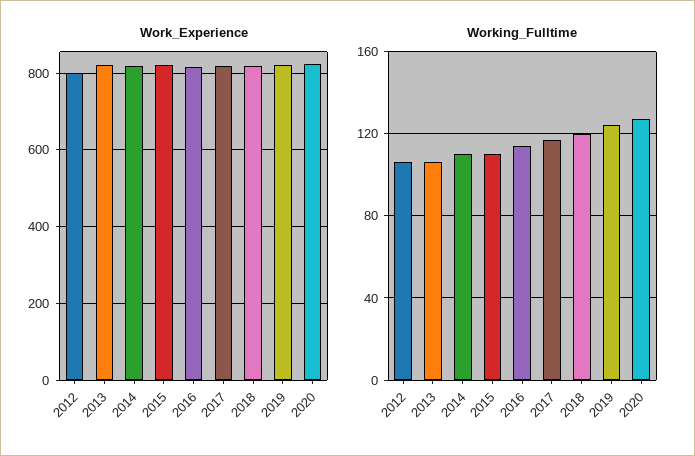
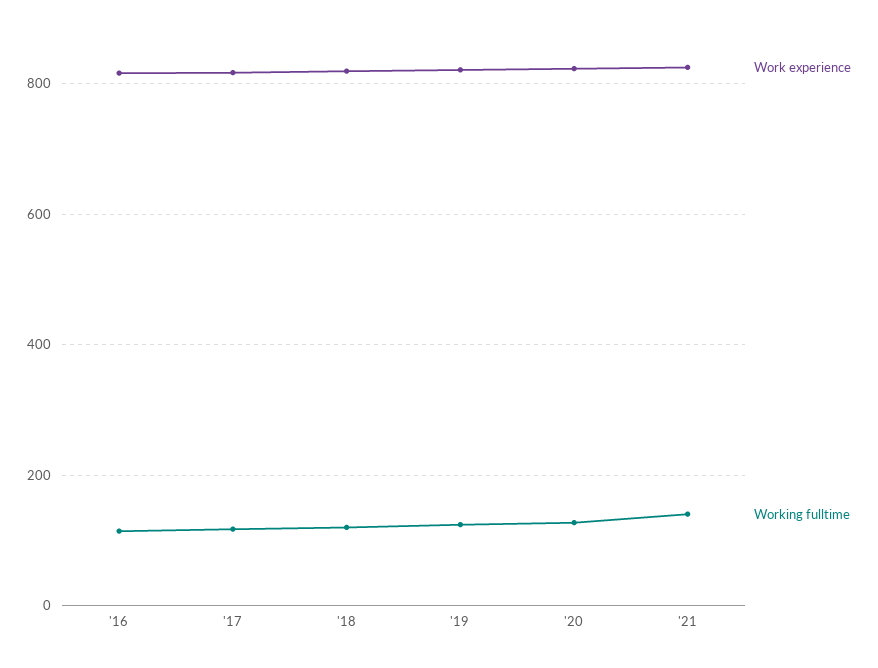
Work_Experience, 2012: 800 -> none
Work_Experience, 2013: 820 -> none
Work_Experience, 2014: 820 -> none
Work_Experience, 2015: 820 -> none
Working_Fulltime, 2012: 105 -> none
Working_Fulltime, 2013: 105 -> none
Working_Fulltime, 2014: 110 -> none
Working_Fulltime, 2015: 110 -> none
Work_Experience, '21: none -> 820
Working_Fulltime, '21: none -> 140

